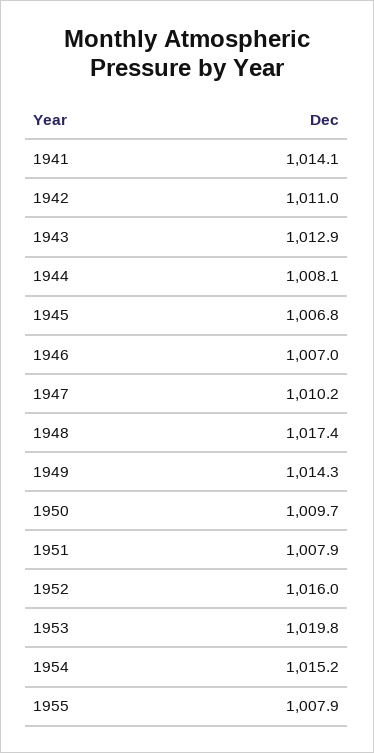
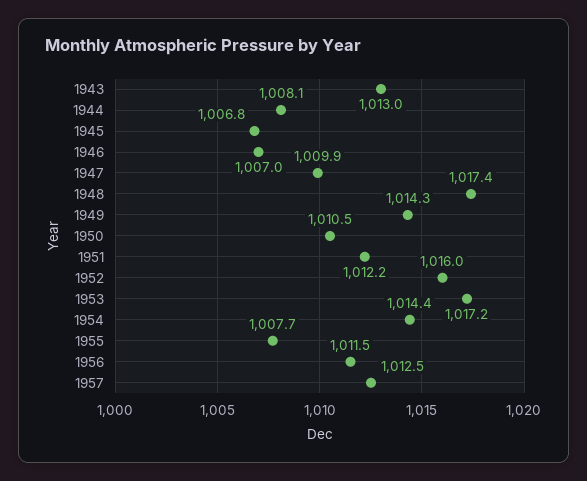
1941: 1014.1 -> none
1942: 1011 -> none
1943: 1012.9 -> 1013
1947: 1010.2 -> 1009.9
1950: 1009.7 -> 1010.5
1951: 1007.9 -> 1012.2
1953: 1019.8 -> 1017.2
1954: 1015.2 -> 1014.4
1955: 1007.9 -> 1007.7
1956: none -> 1011.5
1957: none -> 1012.5

